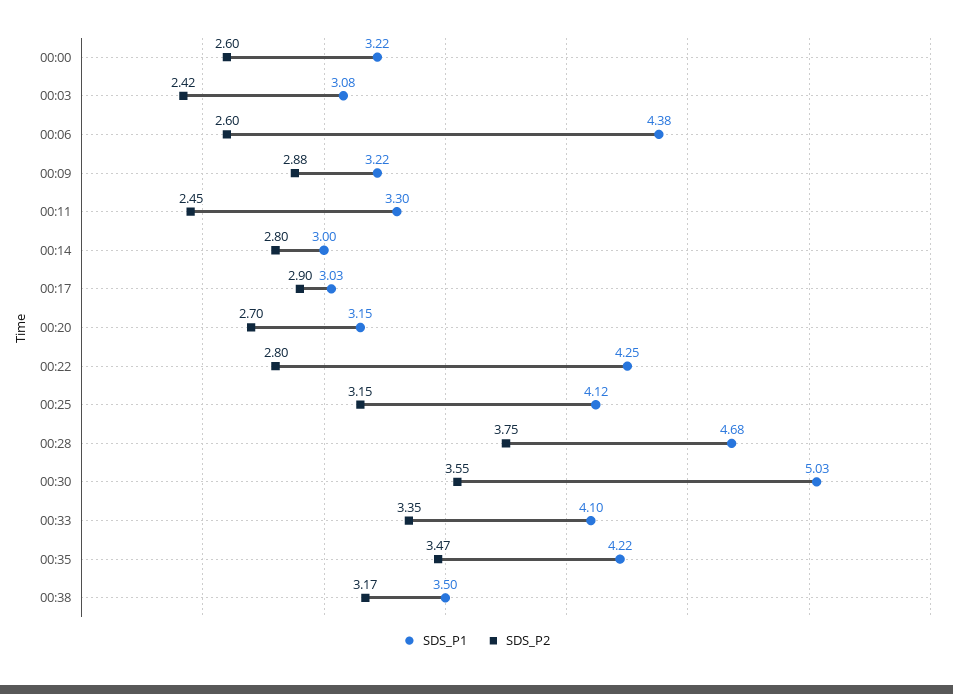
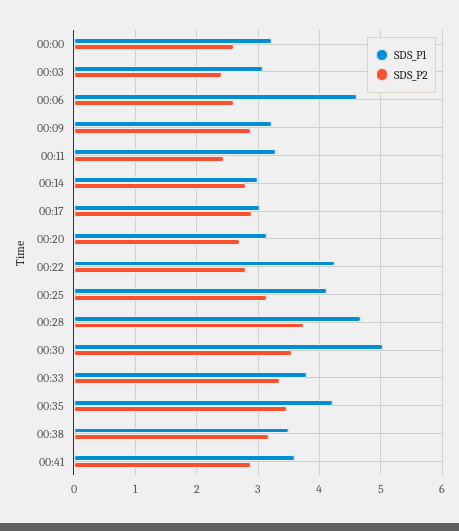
SDS_P1, 00:06: 4.38 -> 4.6
SDS_P1, 00:33: 4.1 -> 3.8
SDS_P1, 00:41: none -> 3.6
SDS_P2, 00:41: none -> 2.9

